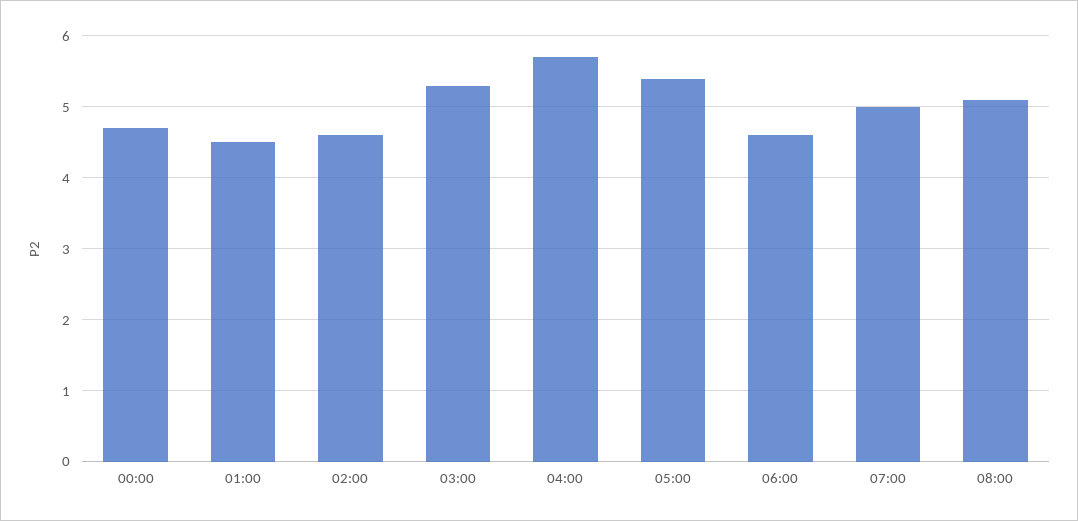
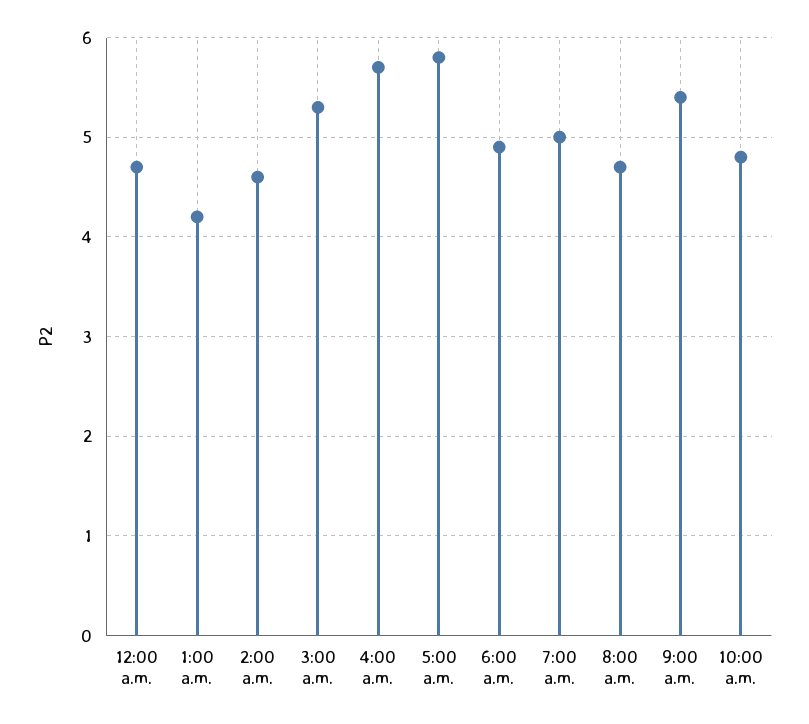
01:00: 4.5 -> 4.2
05:00: 5.4 -> 5.8
06:00: 4.6 -> 4.9
08:00: 5.1 -> 4.7
9:00 a.m.: none -> 5.4
10:00 a.m.: none -> 4.8

